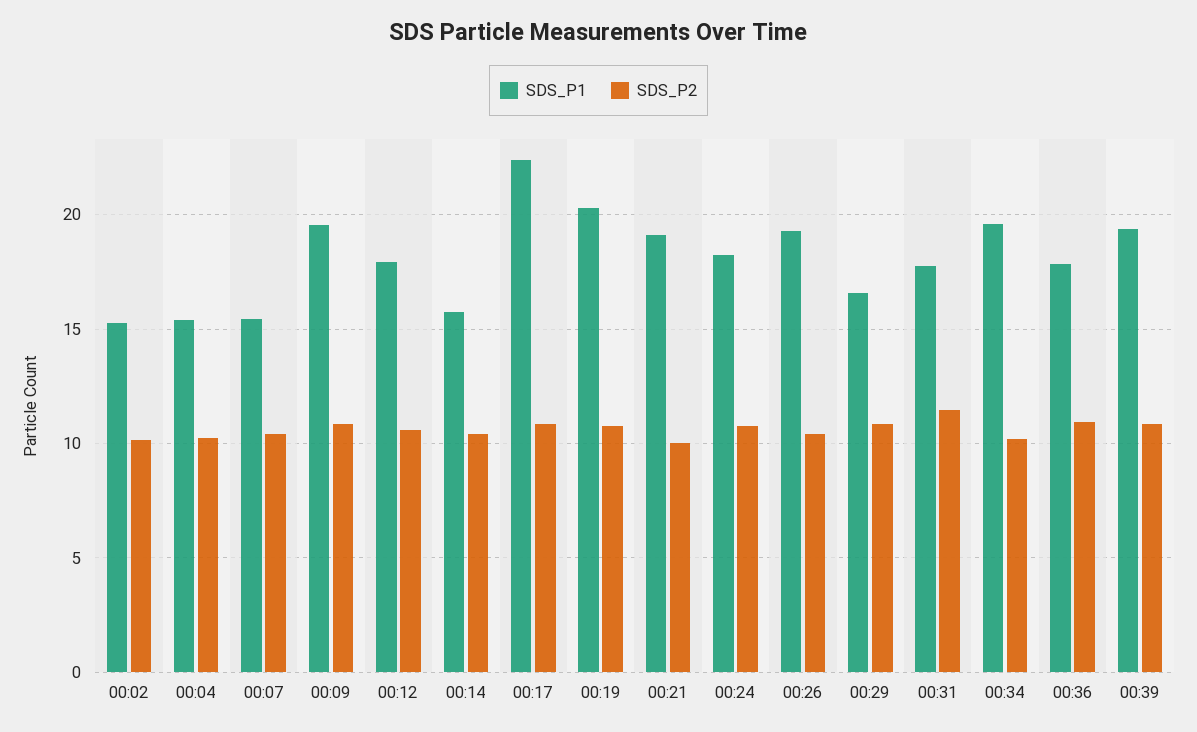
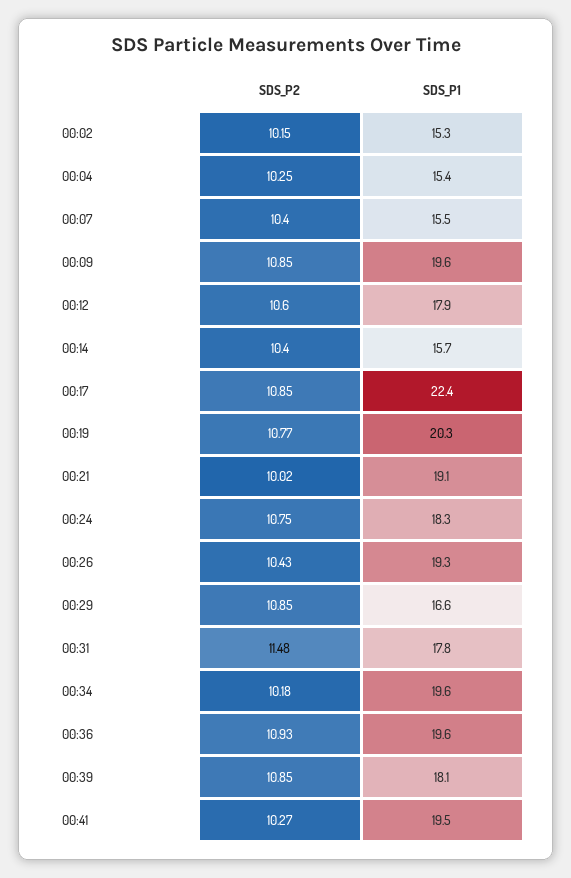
SDS_P1, 00:36: 18 -> 19.6
SDS_P1, 00:39: 19.5 -> 18.1
SDS_P2, 00:41: none -> 10.27
SDS_P1, 00:41: none -> 19.5

